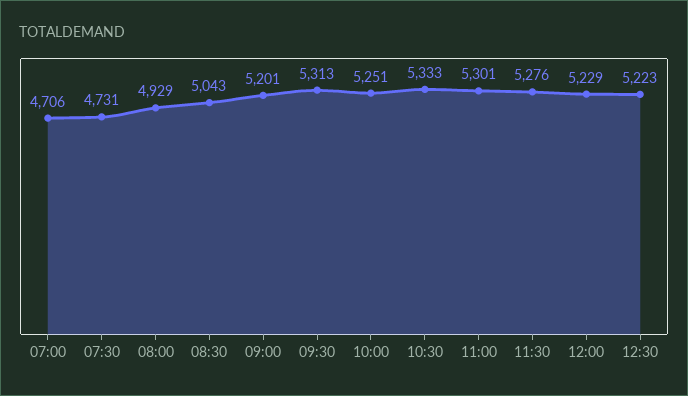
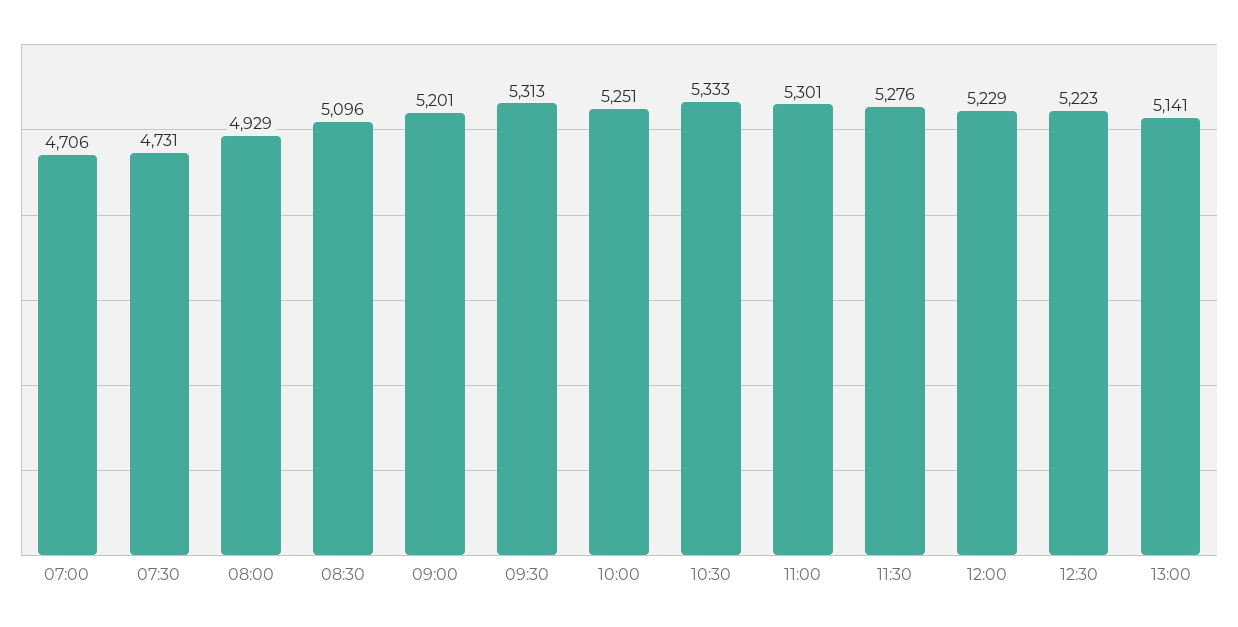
08:30: 5043 -> 5096
13:00: none -> 5141

